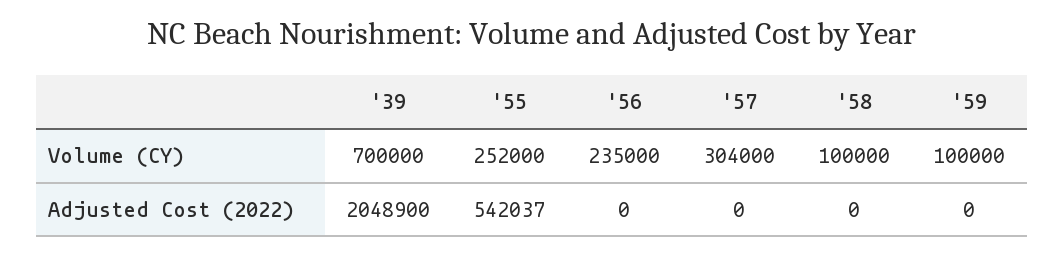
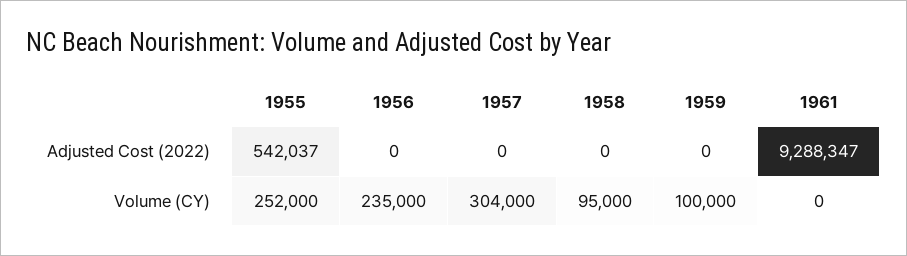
'39, Volume (CY): 700000 -> none
'58, Volume (CY): 100000 -> 95000
'39, Adjusted Cost (2022): 2048900 -> none
1961, Adjusted Cost (2022): none -> 9288347
1961, Volume (CY): none -> 0

